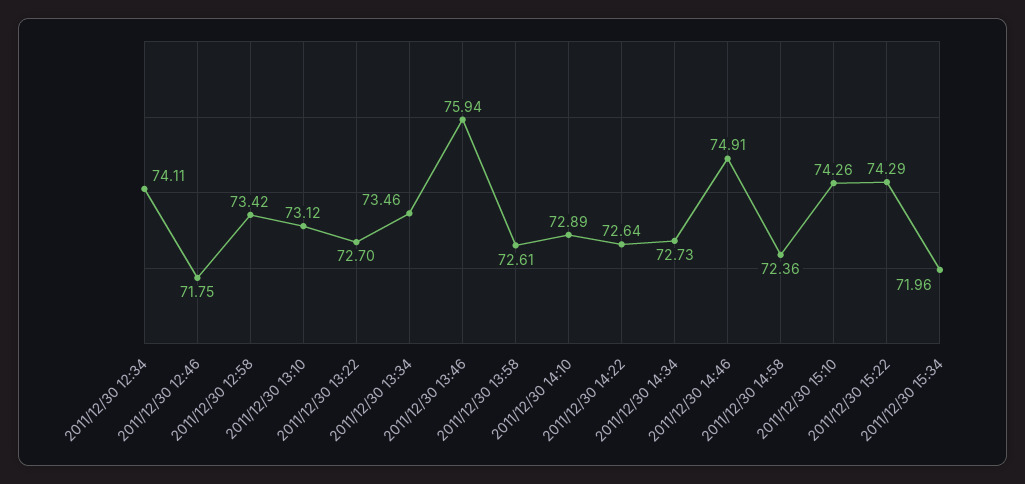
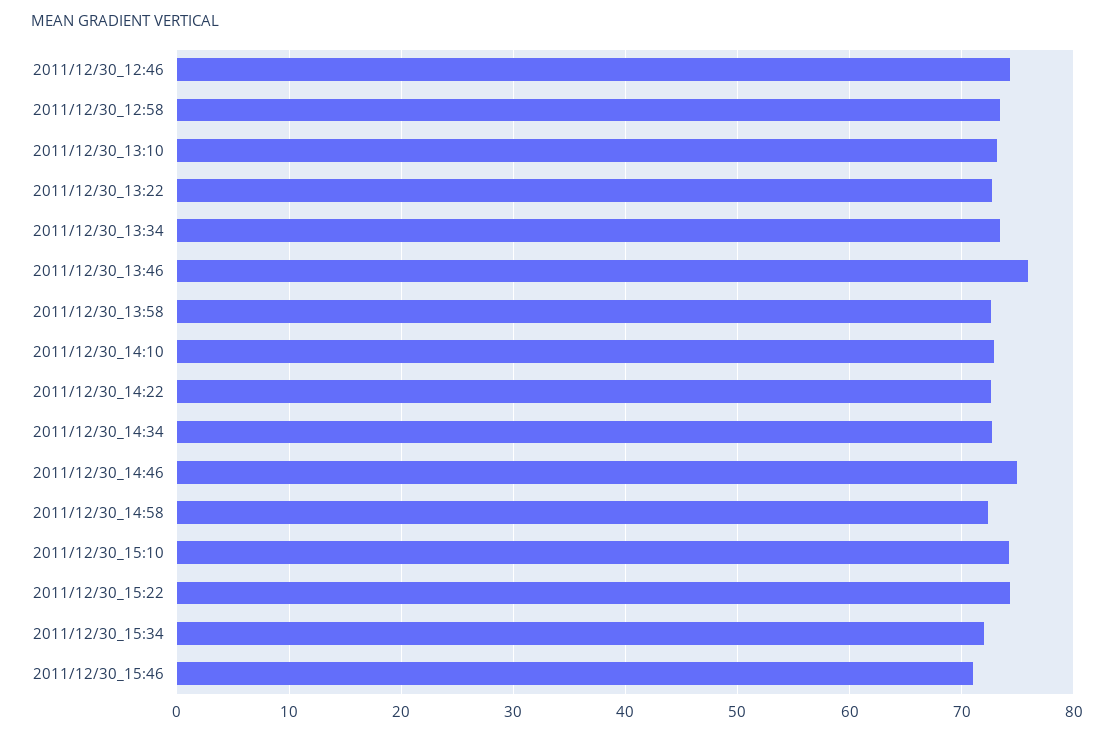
2011/12/30 12:34: 74.11 -> none
2011/12/30 12:46: 71.75 -> 74
2011/12/30_15:46: none -> 71

